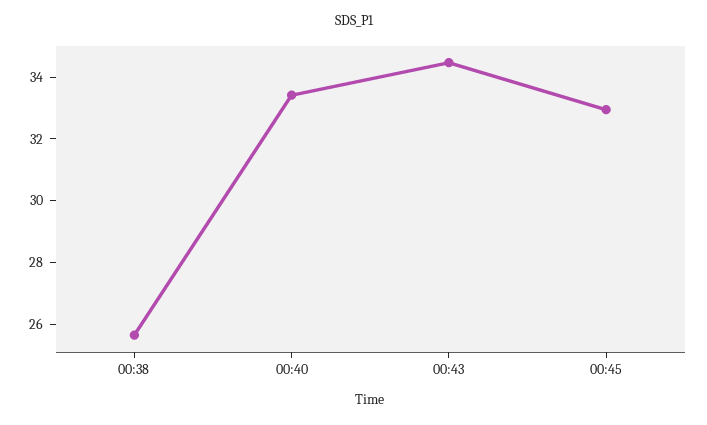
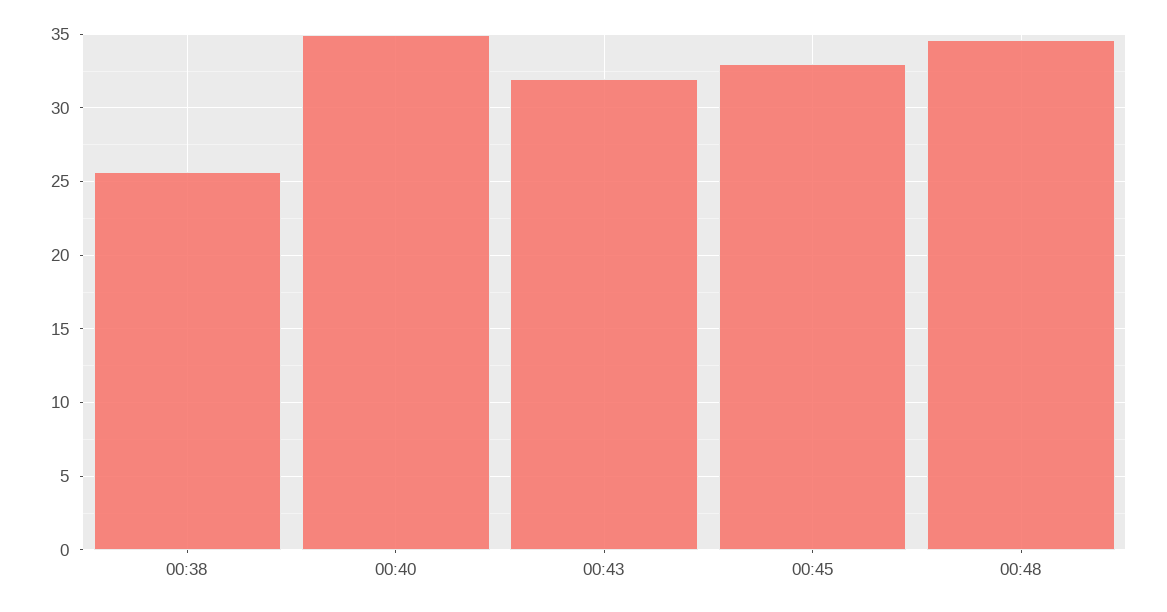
00:40: 33.5 -> 35
00:43: 34.5 -> 32
00:48: none -> 34.5

